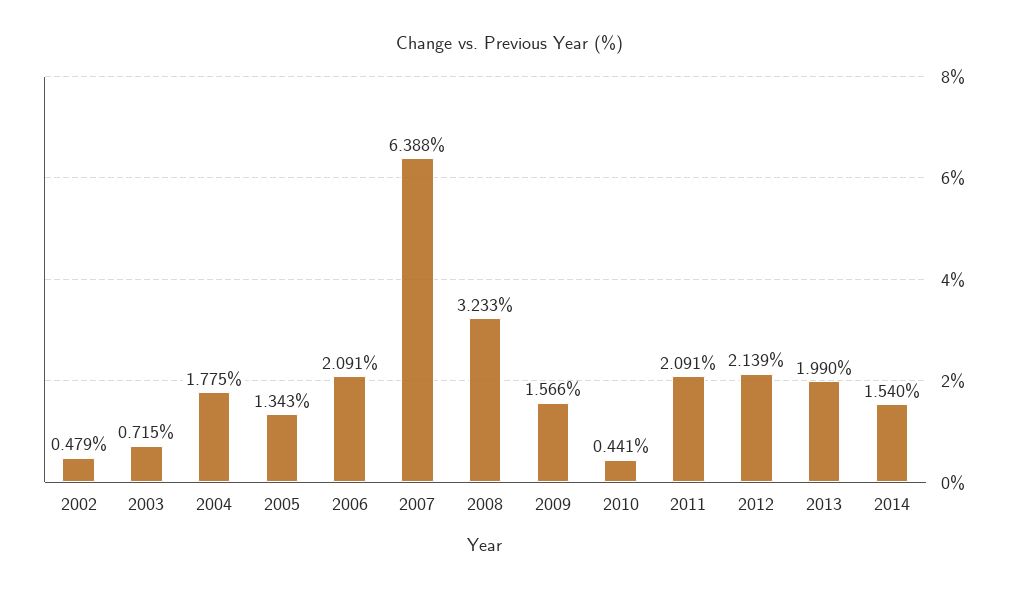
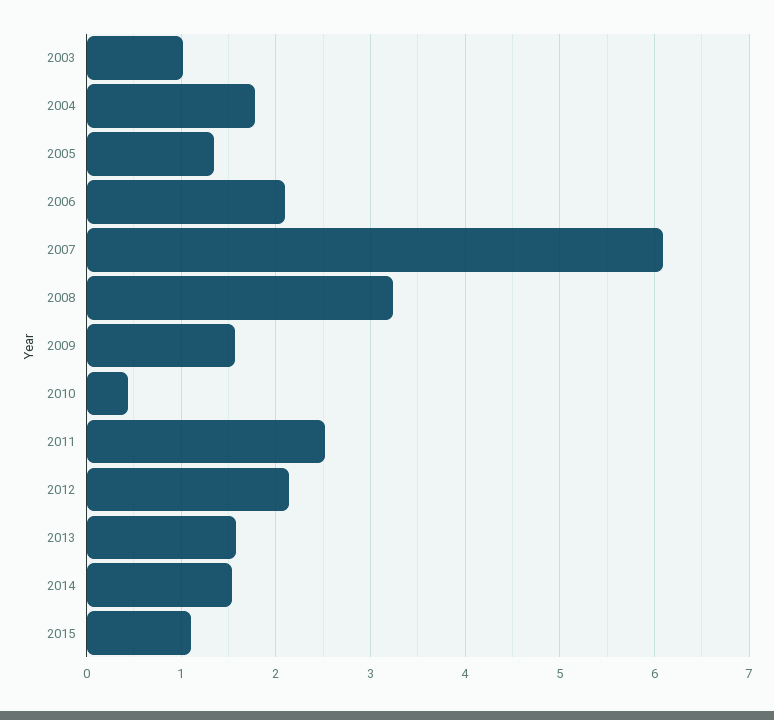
2002: 0.479 -> none
2003: 0.715 -> 1
2007: 6.388 -> 6.1
2011: 2.091 -> 2.5
2013: 1.99 -> 1.6
2015: none -> 1.1

